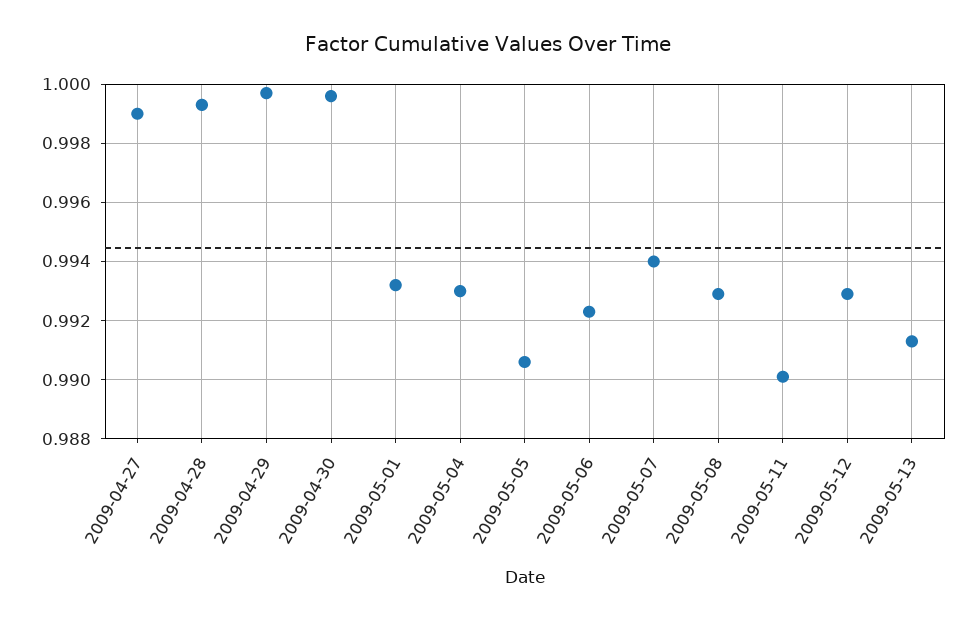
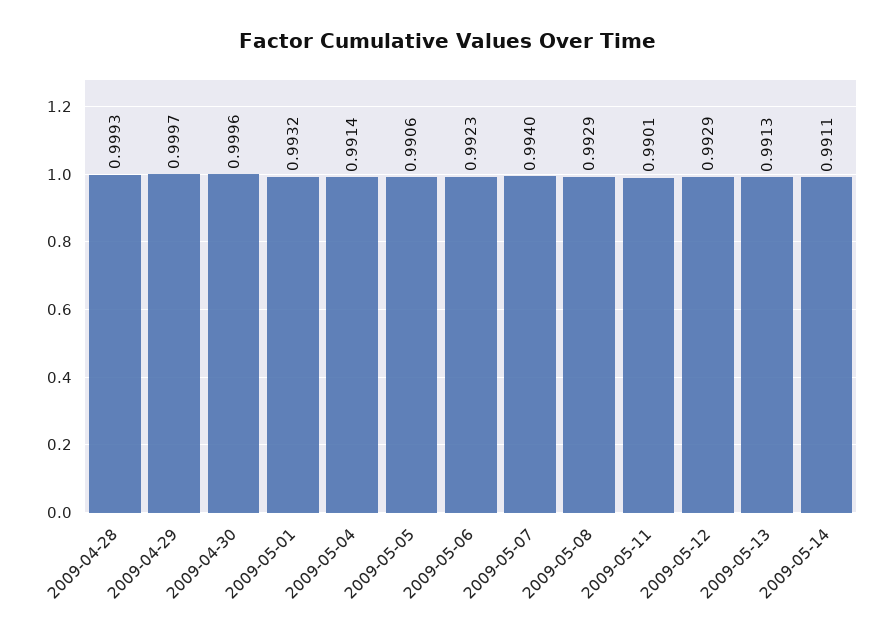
2009-04-27: 0.999 -> none
2009-05-04: 0.993 -> 0.9914
2009-05-14: none -> 0.9911

